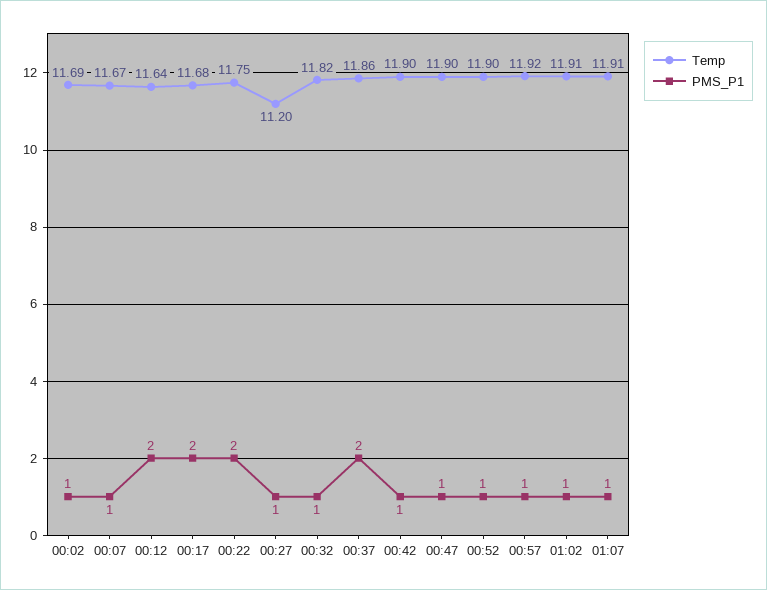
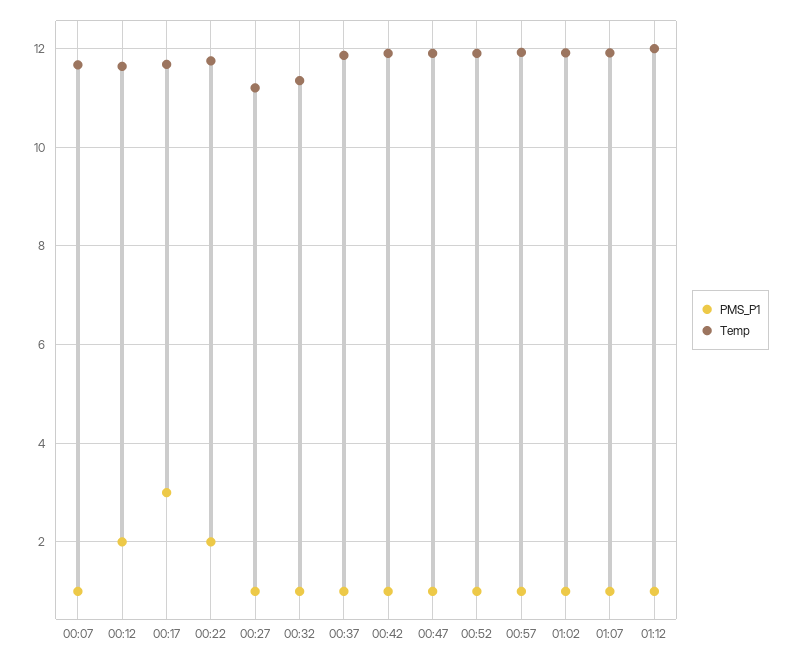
Temp, 00:02: 11.69 -> none
PMS_P1, 00:02: 1 -> none
PMS_P1, 00:17: 2 -> 3
Temp, 00:32: 11.82 -> 11.4
PMS_P1, 00:37: 2 -> 1
PMS_P1, 01:12: none -> 1
Temp, 01:12: none -> 12

